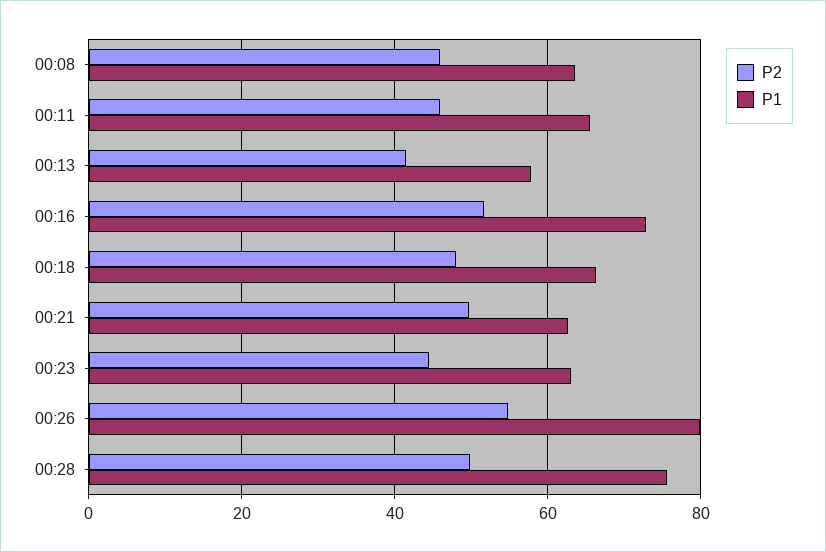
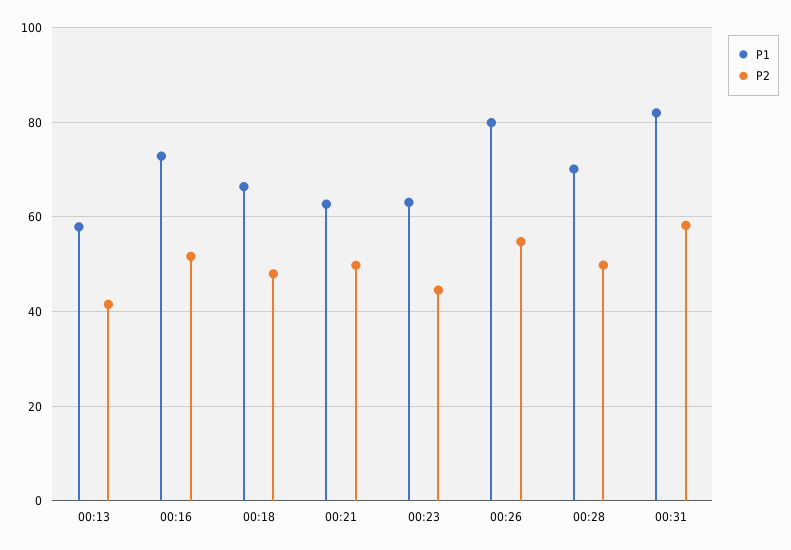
P2, 00:08: 46 -> none
P1, 00:08: 64 -> none
P2, 00:11: 46 -> none
P1, 00:11: 66 -> none
P1, 00:28: 76 -> 70
P1, 00:31: none -> 82
P2, 00:31: none -> 58

